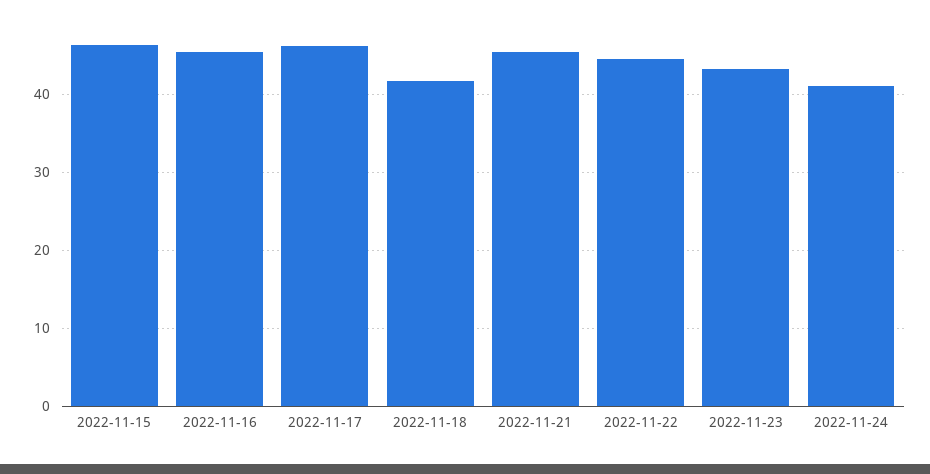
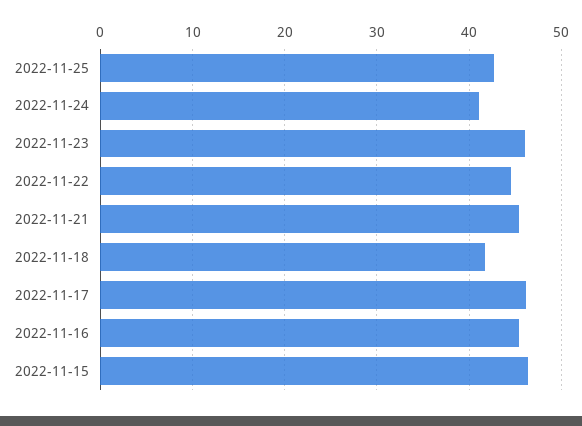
2022-11-23: 43 -> 46
2022-11-25: none -> 43

